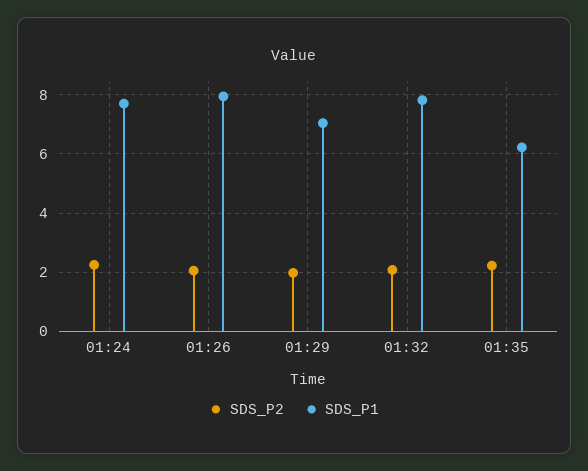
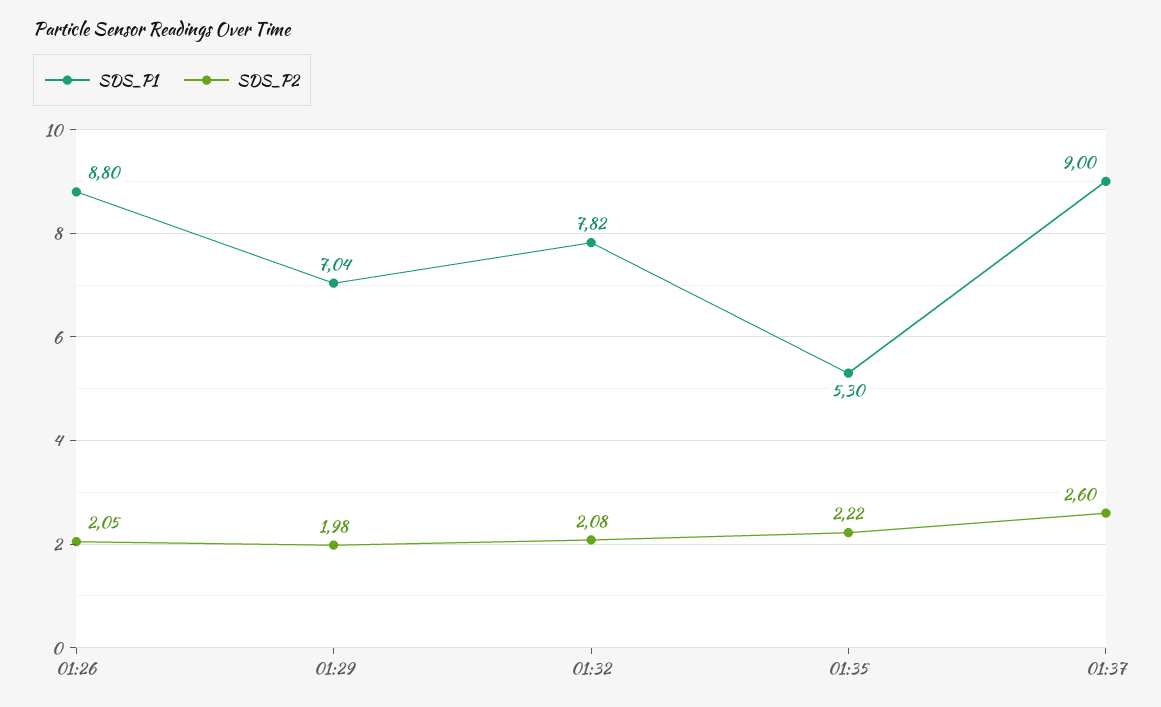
SDS_P2, 01:24: 2.25 -> none
SDS_P1, 01:24: 7.75 -> none
SDS_P1, 01:26: 8 -> 8.8
SDS_P1, 01:35: 6.25 -> 5.3
SDS_P1, 01:37: none -> 9
SDS_P2, 01:37: none -> 2.6

